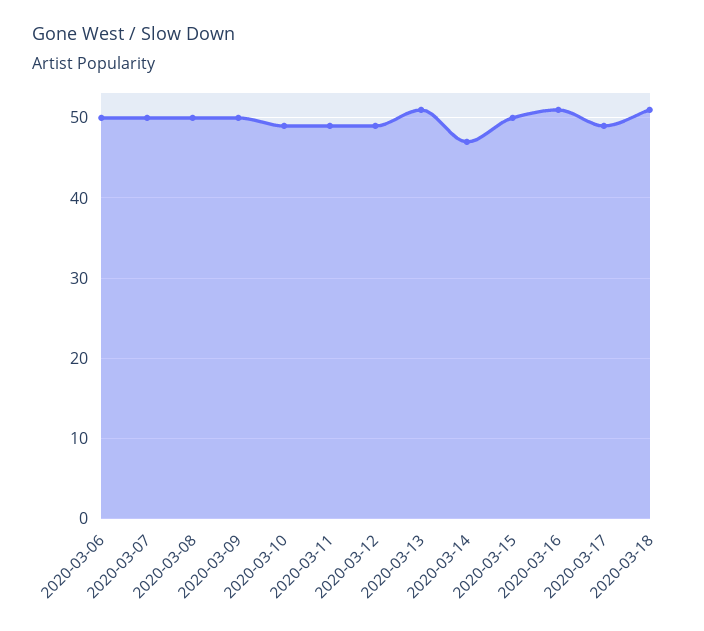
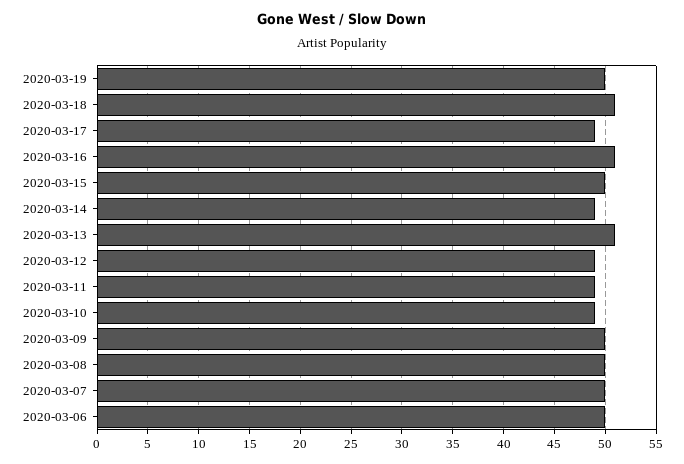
2020-03-14: 47 -> 49
2020-03-19: none -> 50

